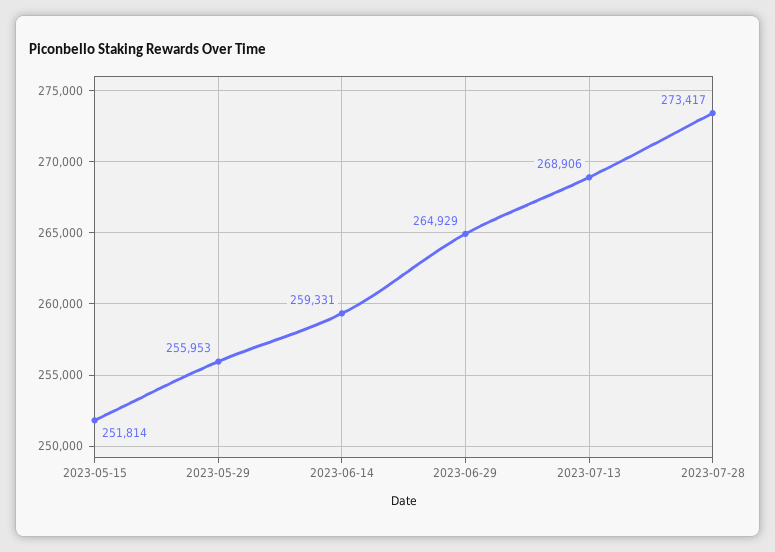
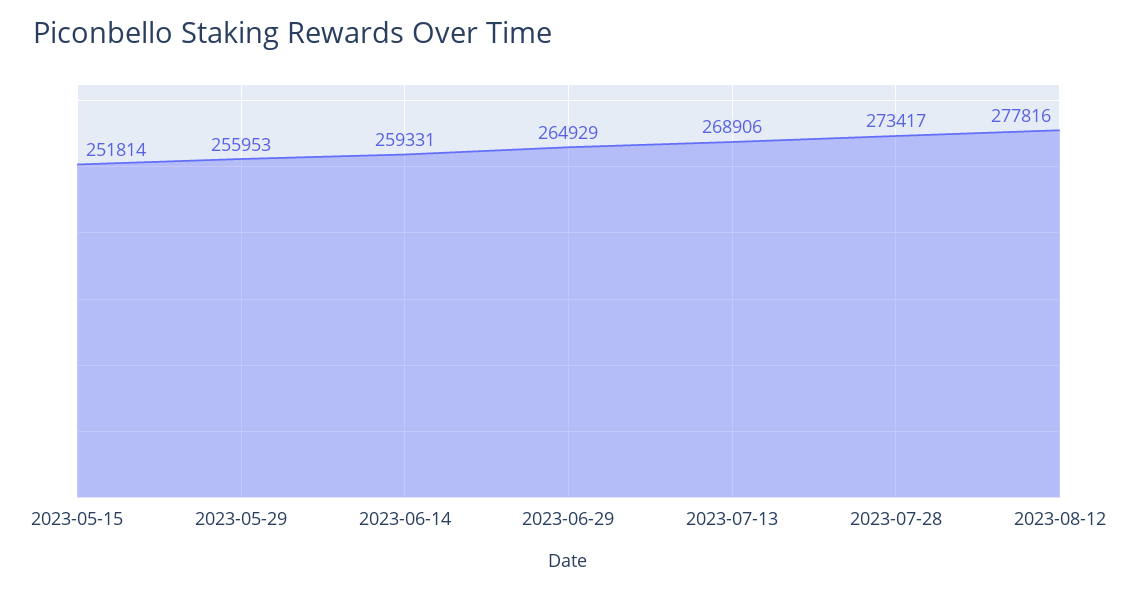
2023-08-12: none -> 277816

